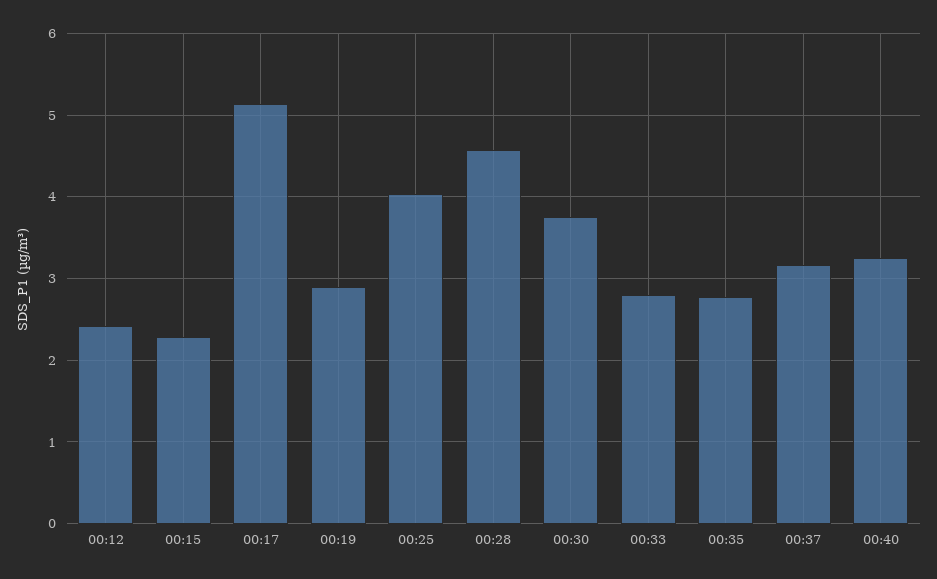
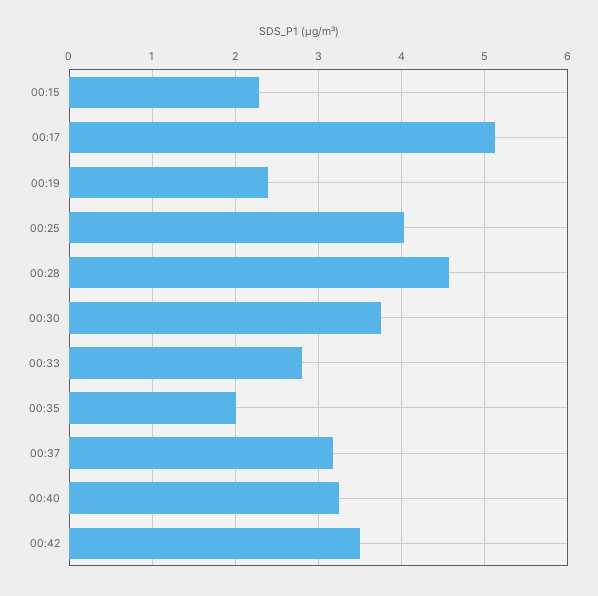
00:12: 2.4 -> none
00:19: 2.9 -> 2.4
00:35: 2.8 -> 2
00:42: none -> 3.5

